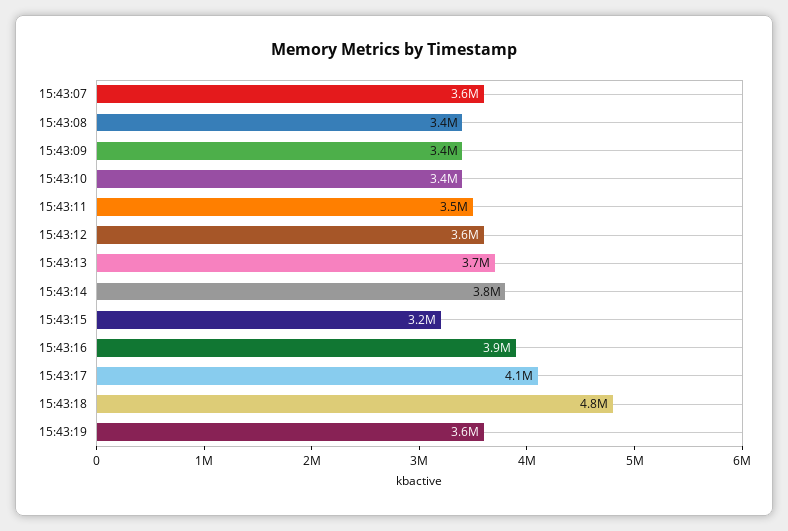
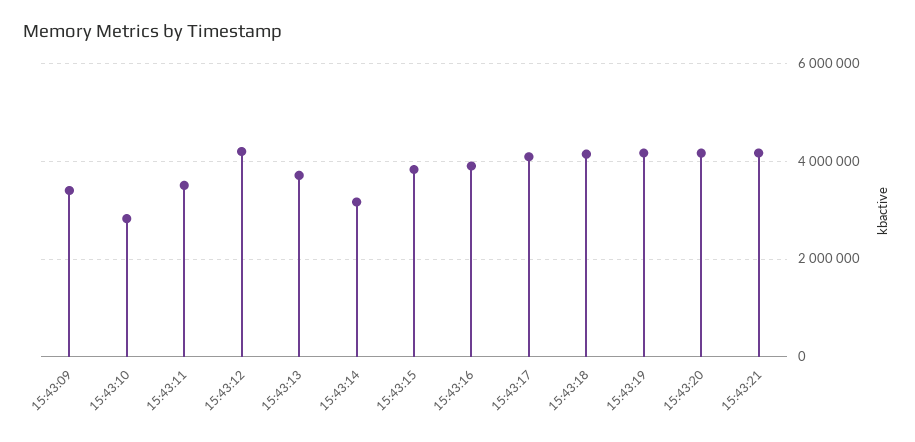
15:43:07: 3600000 -> none
15:43:08: 3400000 -> none
15:43:10: 3400000 -> 2800000
15:43:12: 3600000 -> 4200000
15:43:14: 3800000 -> 3200000
15:43:15: 3200000 -> 3800000
15:43:18: 4800000 -> 4200000
15:43:19: 3600000 -> 4200000
15:43:20: none -> 4200000
15:43:21: none -> 4200000

